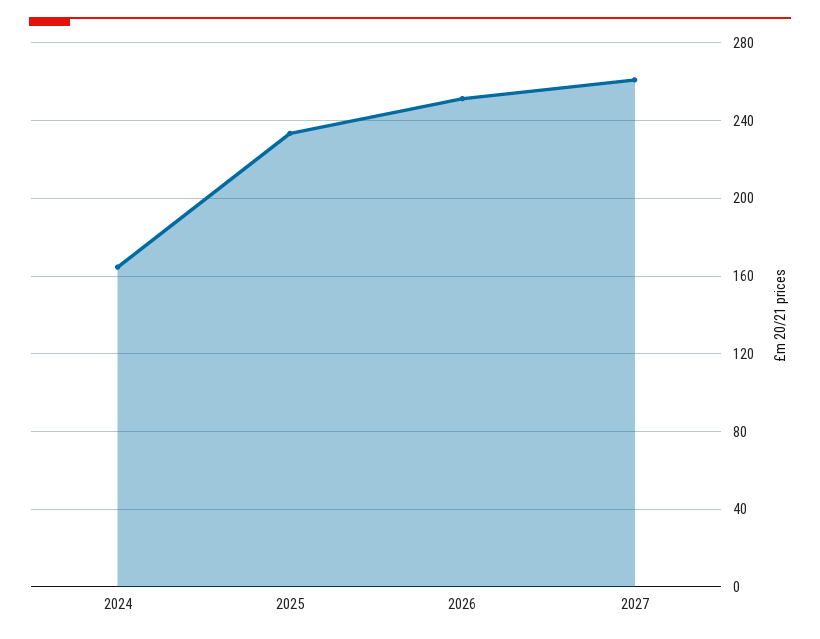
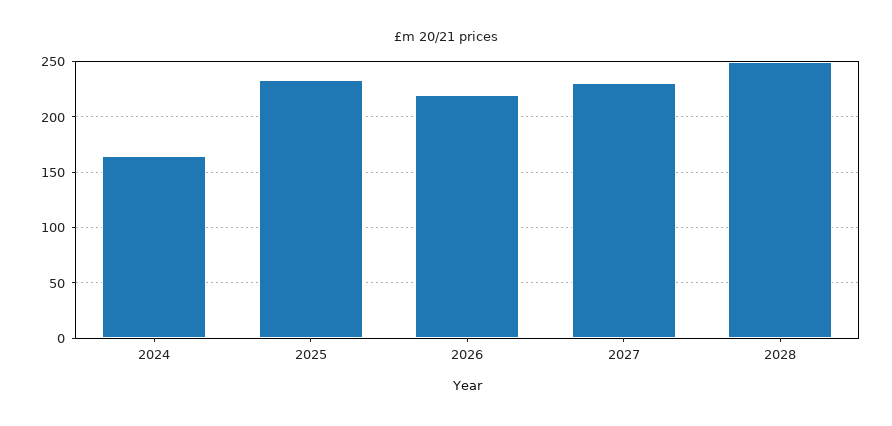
2026: 250 -> 220
2027: 260 -> 230
2028: none -> 250

